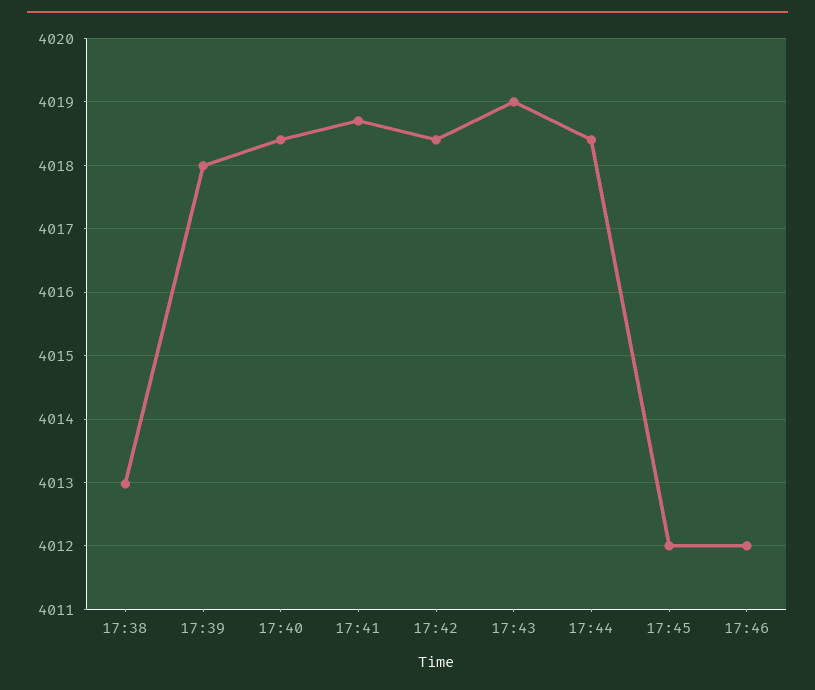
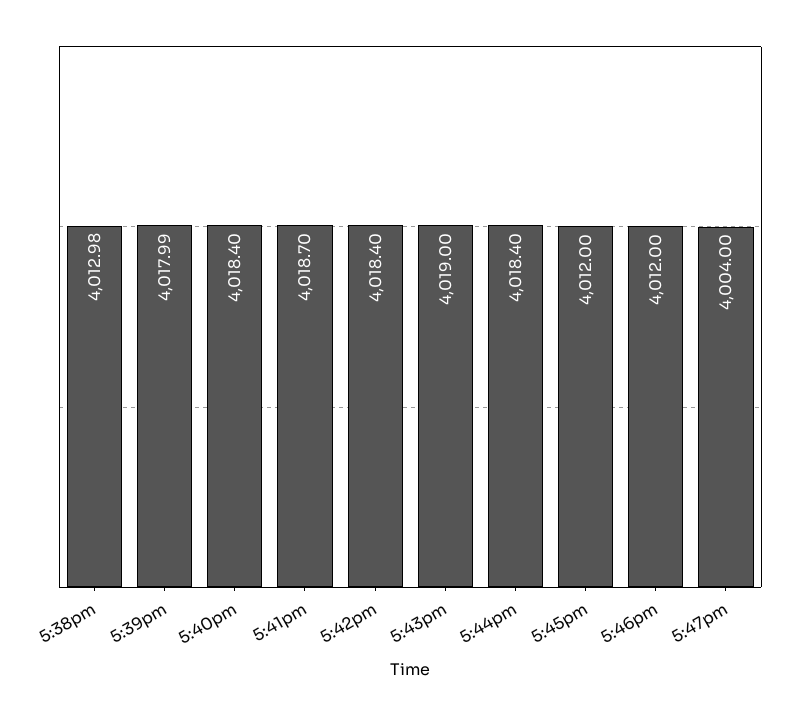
5:47pm: none -> 4004

